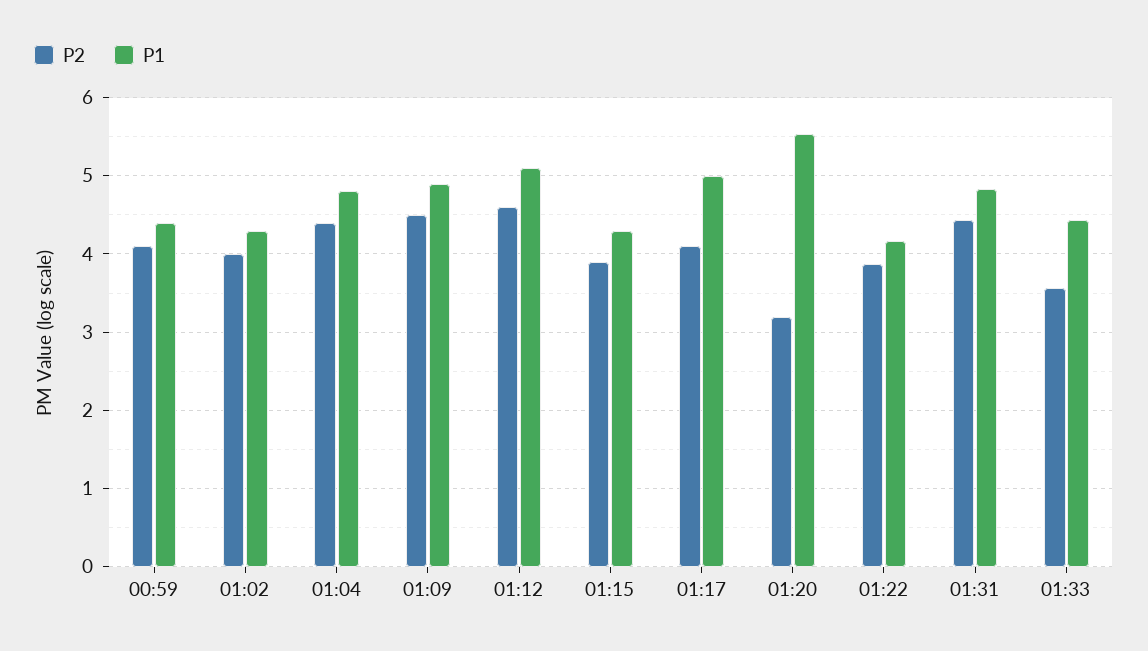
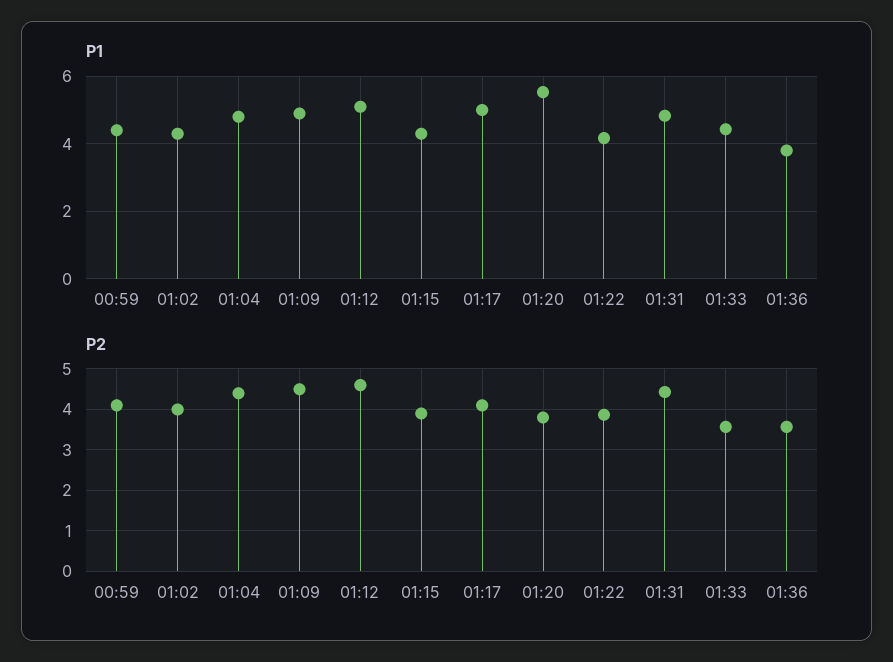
P2, 01:20: 3.2 -> 3.8
P1, 01:36: none -> 3.8
P2, 01:36: none -> 3.6

